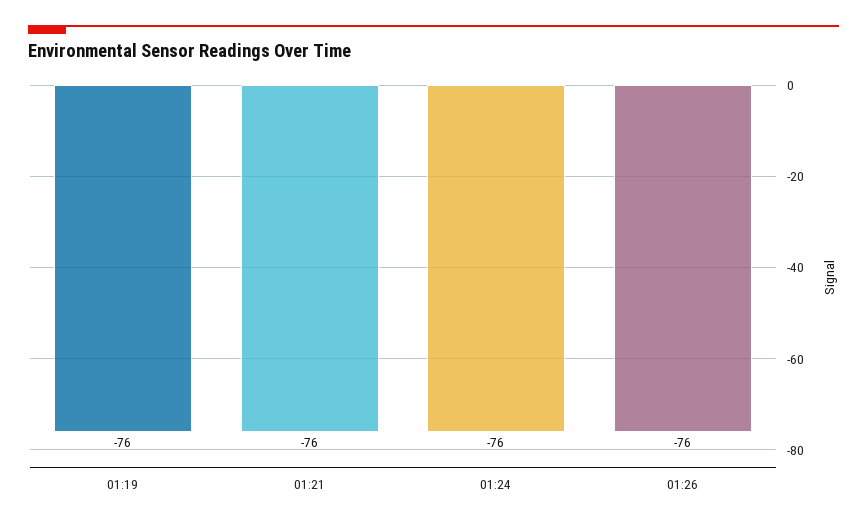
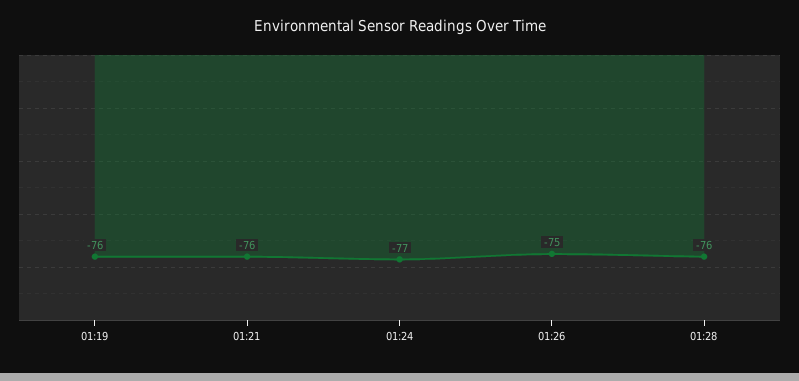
01:24: -76 -> -77
01:26: -76 -> -75
01:28: none -> -76

